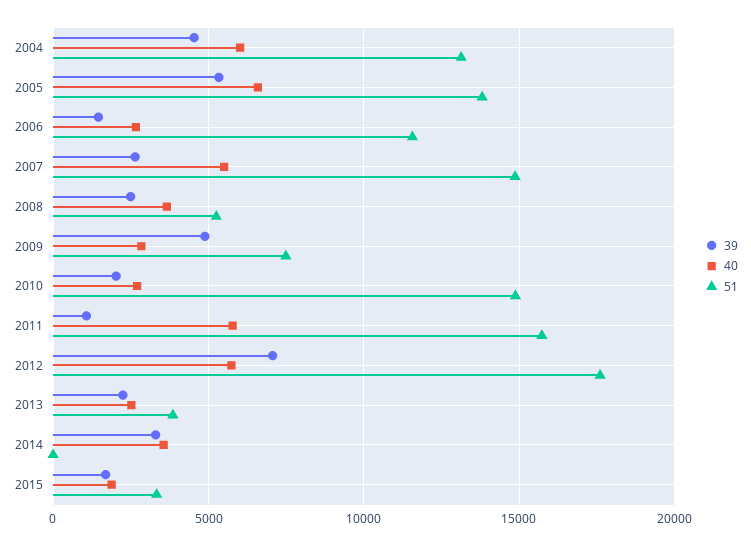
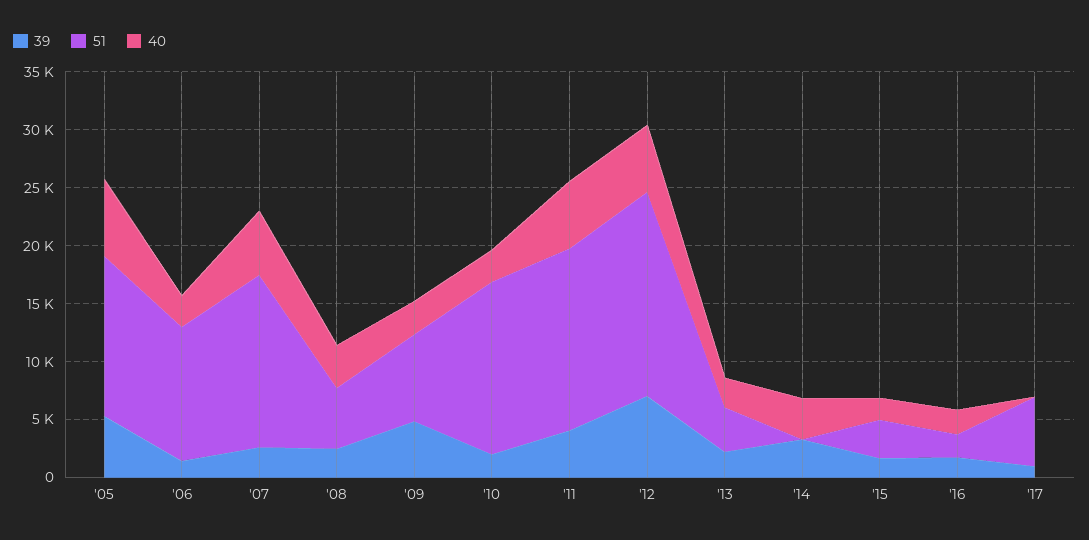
39, 2004: 4500 -> none
40, 2004: 6000 -> none
51, 2004: 13000 -> none
39, 2011: 1000 -> 4000
39, '16: none -> 2000
51, '16: none -> 2000
40, '16: none -> 2000
39, '17: none -> 1000
51, '17: none -> 6000
40, '17: none -> 0

